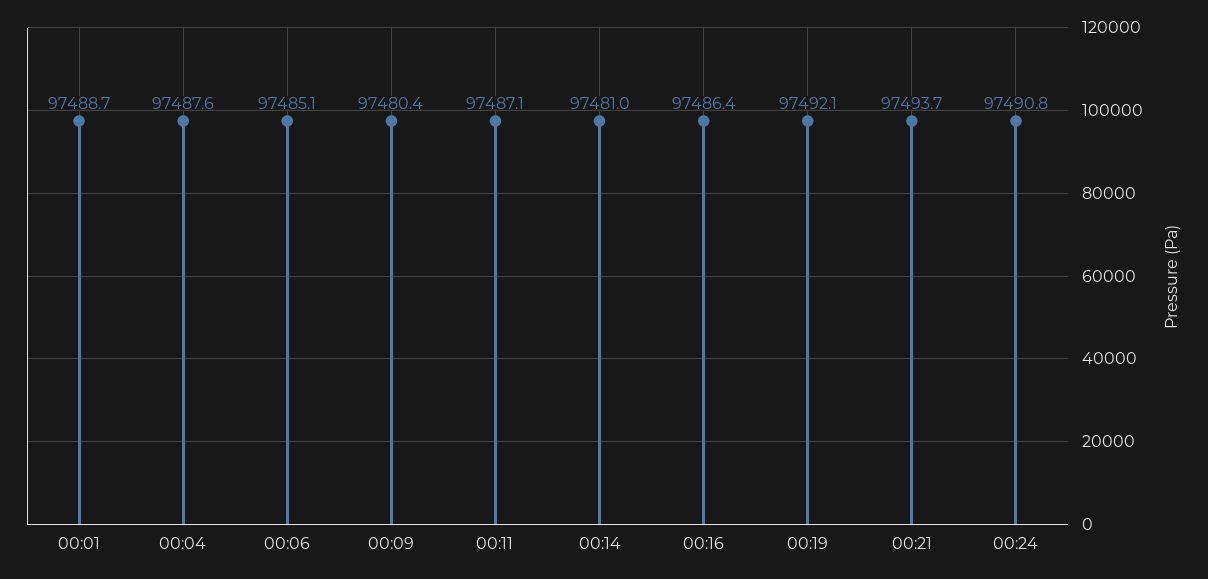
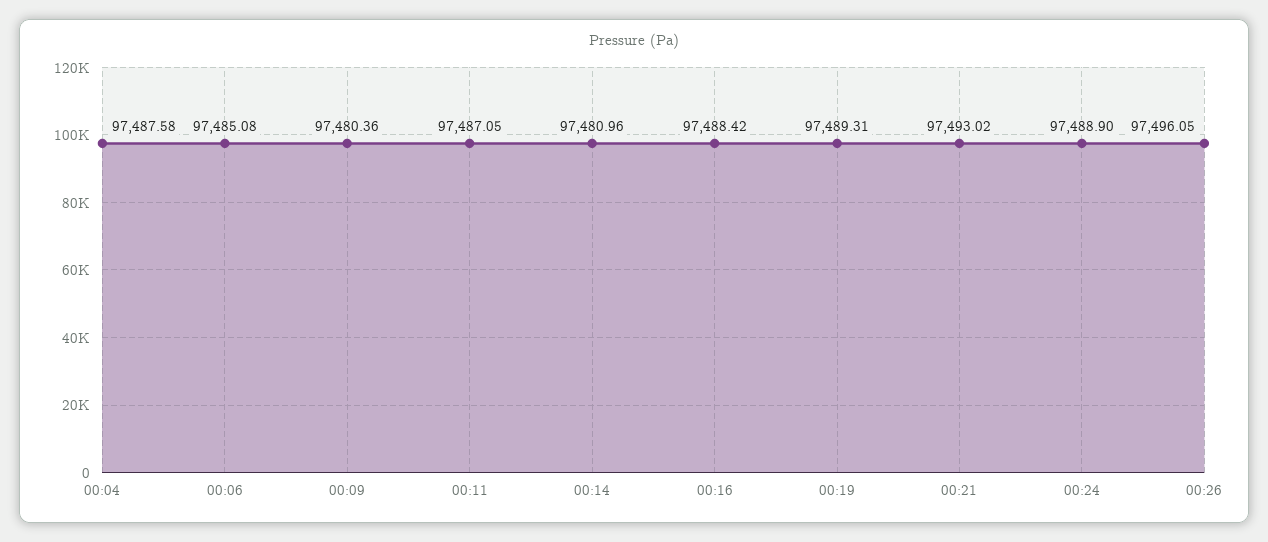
00:01: 97488.7 -> none
00:16: 97486.4 -> 97488.42
00:19: 97492.1 -> 97489.31
00:21: 97493.7 -> 97493.02
00:24: 97490.8 -> 97488.9
00:26: none -> 97496.05

